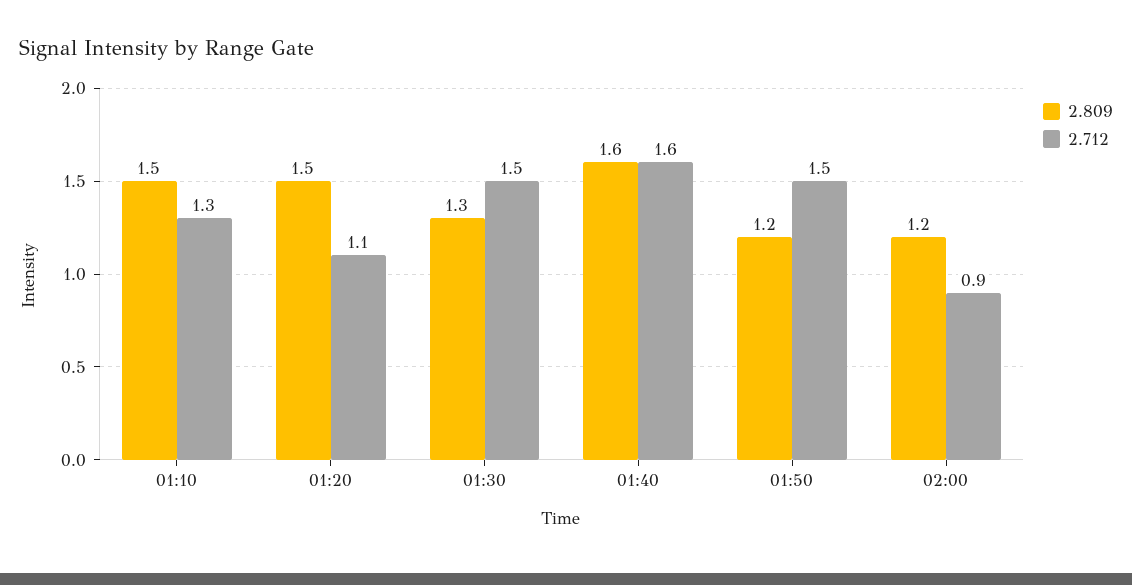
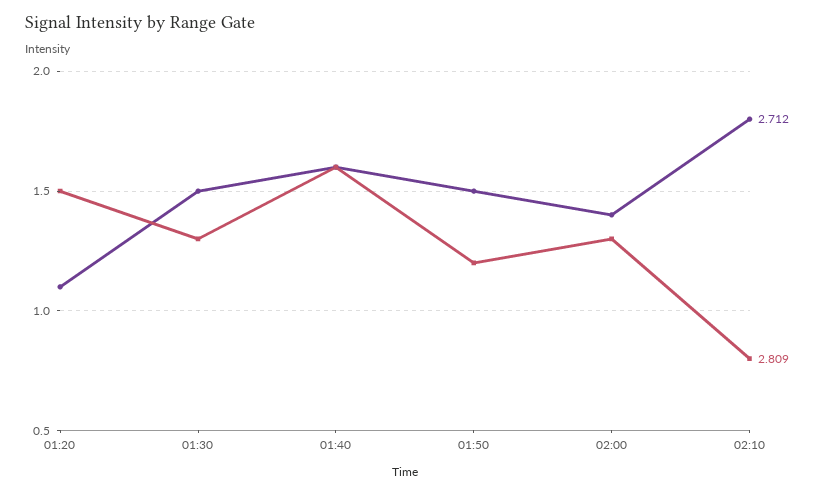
2.809, 01:10: 1.5 -> none
2.712, 01:10: 1.3 -> none
2.809, 02:00: 1.2 -> 1.3
2.712, 02:00: 0.9 -> 1.4
2.712, 02:10: none -> 1.8
2.809, 02:10: none -> 0.8

